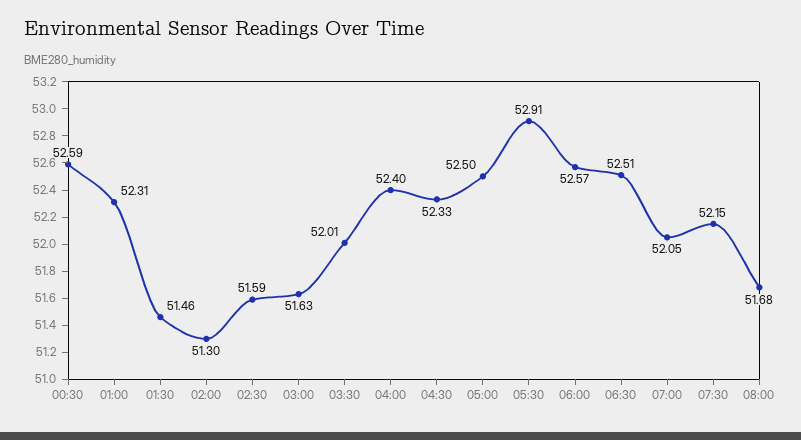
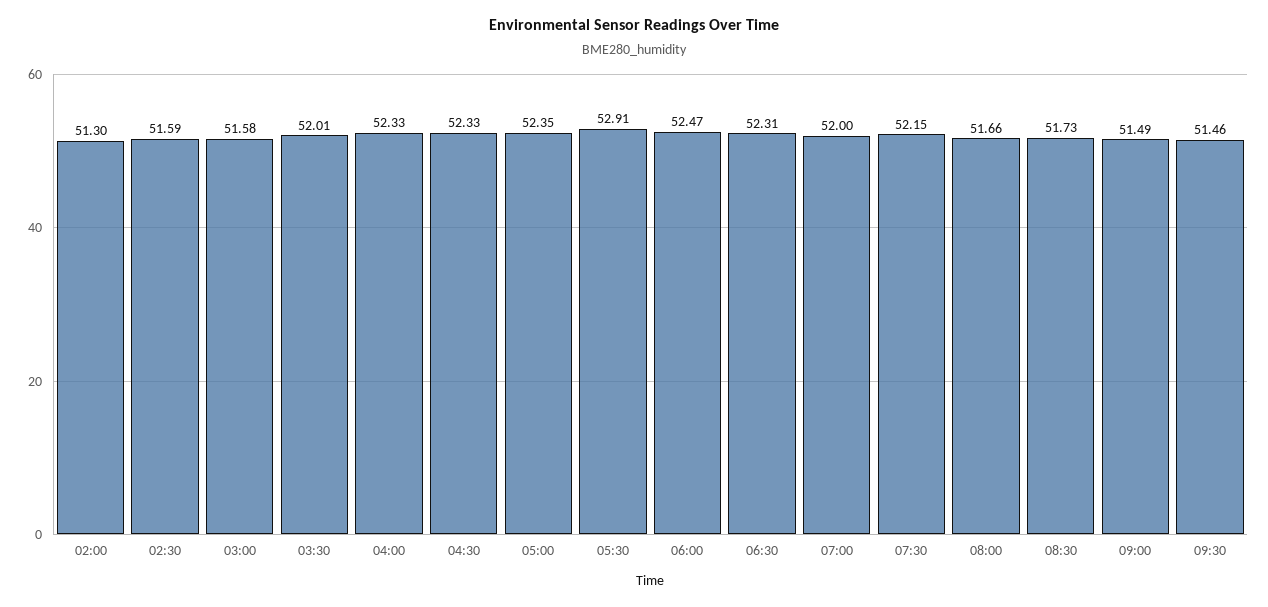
00:30: 52.59 -> none
01:00: 52.31 -> none
01:30: 51.46 -> none
03:00: 51.63 -> 51.58
04:00: 52.4 -> 52.33
05:00: 52.5 -> 52.35
06:00: 52.57 -> 52.47
06:30: 52.51 -> 52.31
07:00: 52.05 -> 52
08:00: 51.68 -> 51.66
08:30: none -> 51.73
09:00: none -> 51.49
09:30: none -> 51.46

